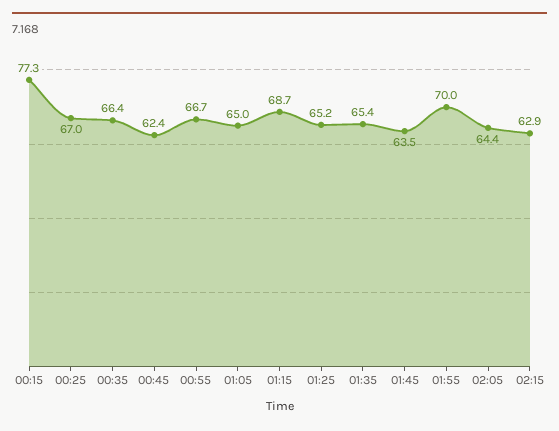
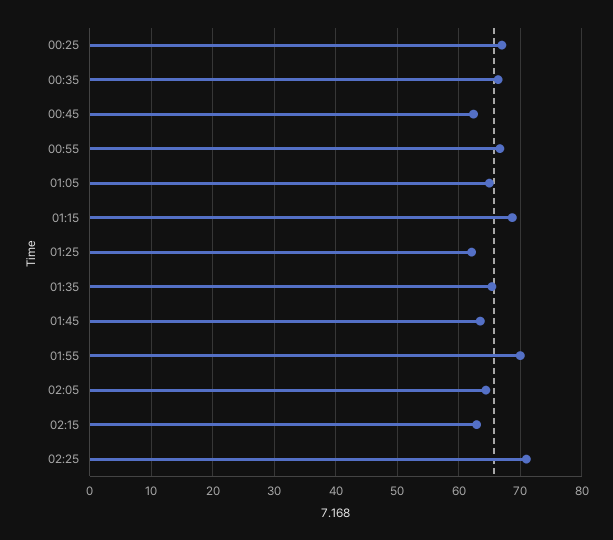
00:15: 77.3 -> none
01:25: 65.2 -> 62
02:25: none -> 71

